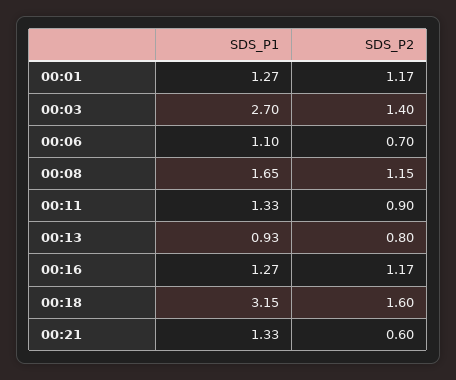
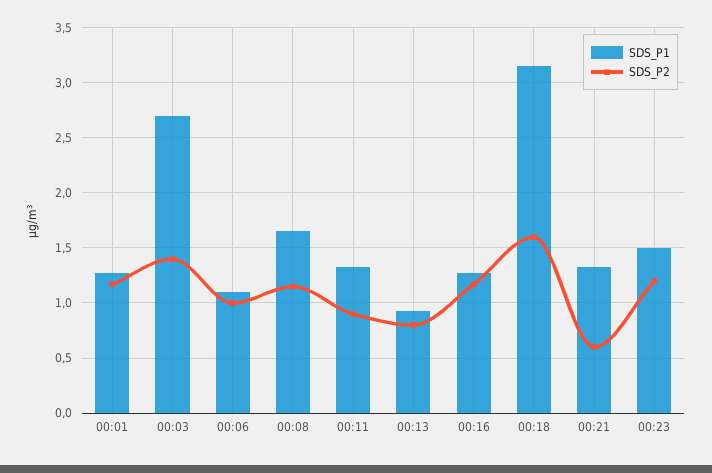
SDS_P2, 00:06: 0.7 -> 1
SDS_P1, 00:23: none -> 1.5
SDS_P2, 00:23: none -> 1.2

